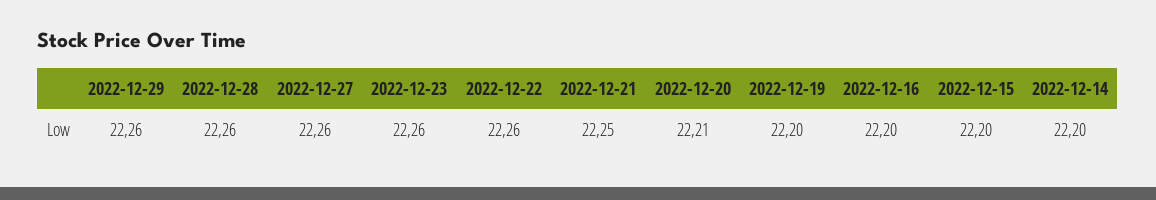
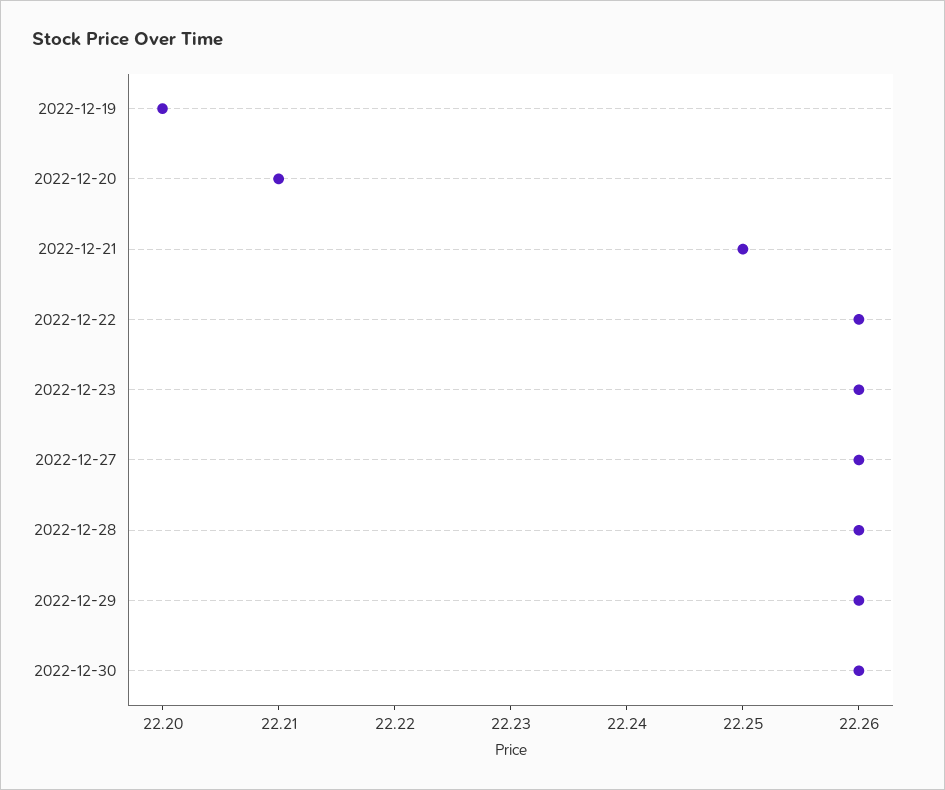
2022-12-16: 22.2 -> none
2022-12-15: 22.2 -> none
2022-12-14: 22.2 -> none
2022-12-30: none -> 22.26

